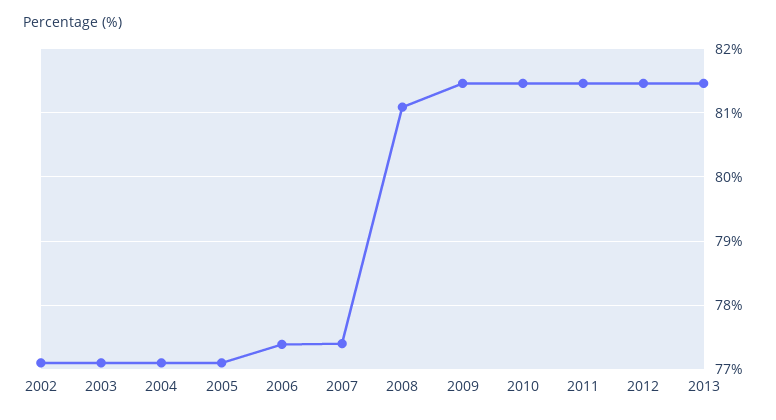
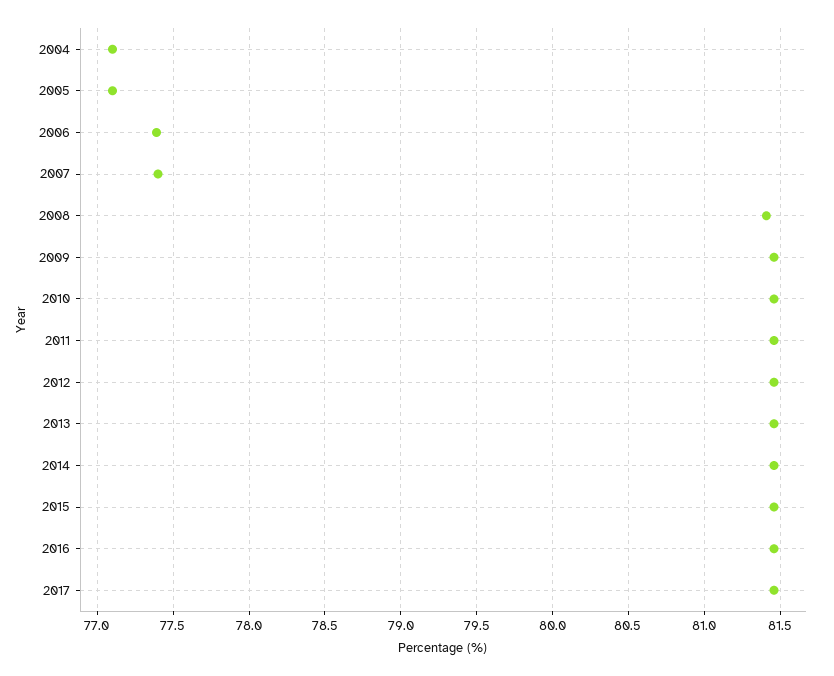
2002: 77.1 -> none
2003: 77.1 -> none
2008: 81.1 -> 81.4
2014: none -> 81.45
2015: none -> 81.45
2016: none -> 81.45
2017: none -> 81.45

